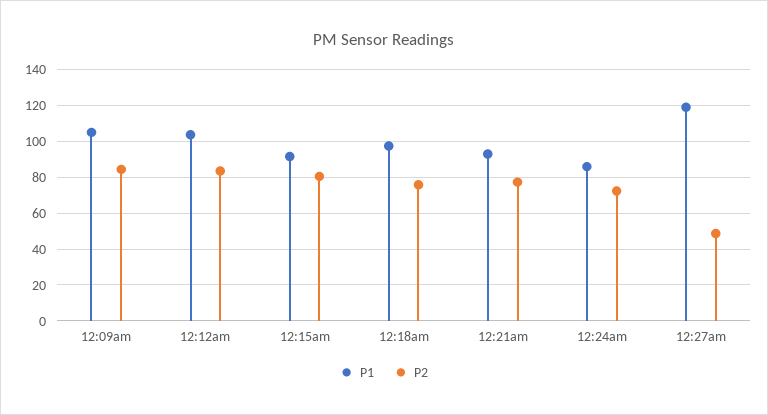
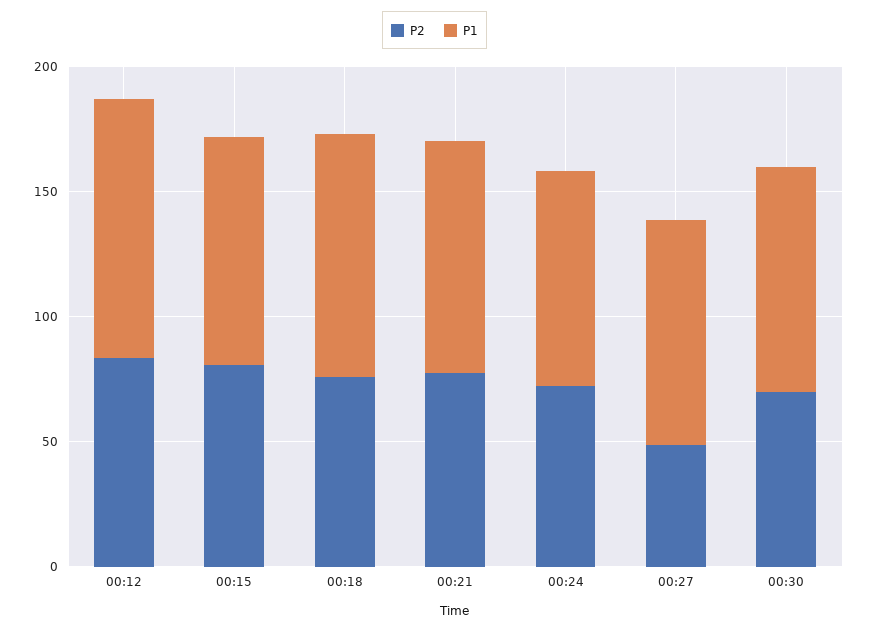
P1, 12:09am: 105 -> none
P2, 12:09am: 85 -> none
P1, 12:27am: 120 -> 90
P2, 00:30: none -> 70
P1, 00:30: none -> 90

